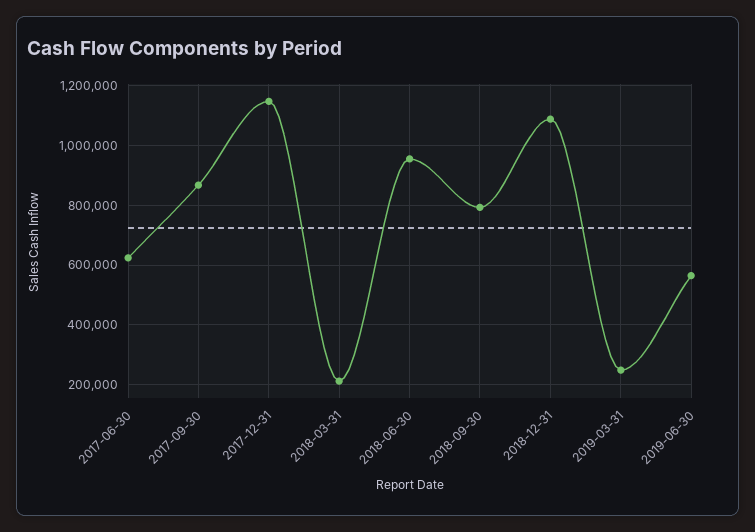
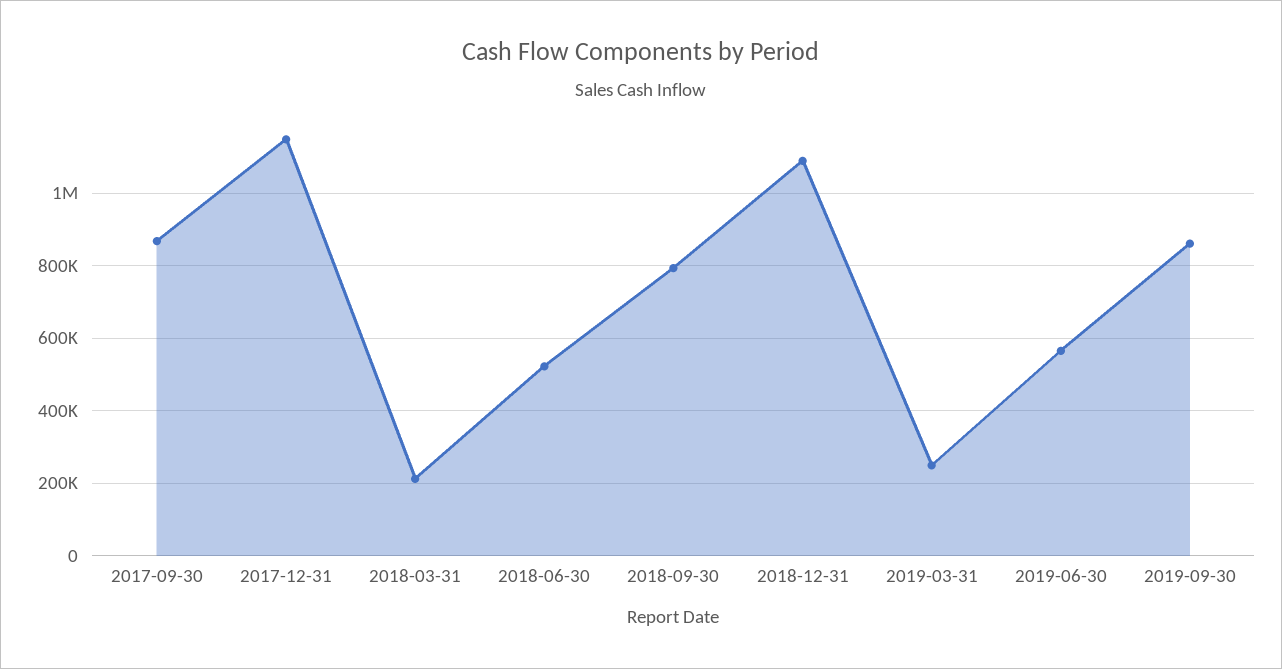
2017-06-30: 625000 -> none
2018-06-30: 950000 -> 520000
2019-09-30: none -> 860000

